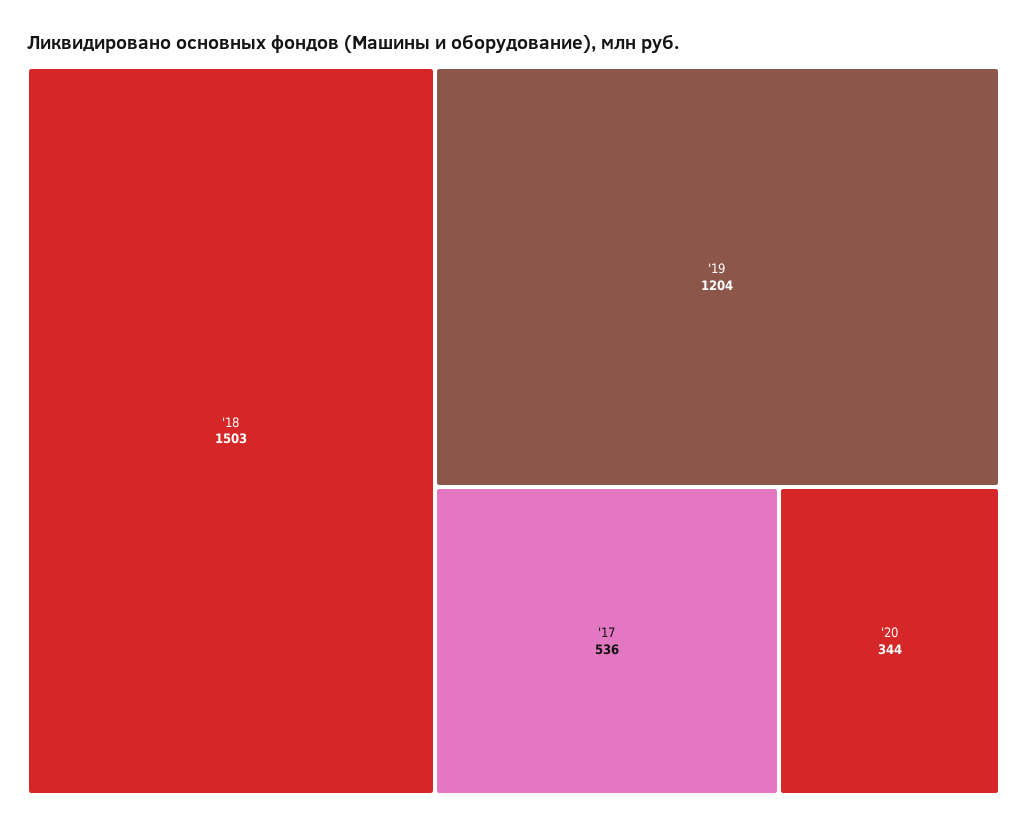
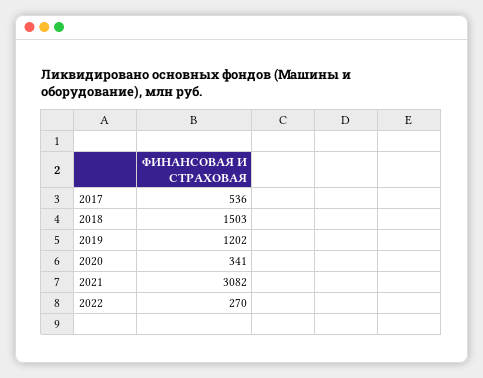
'19: 1204 -> 1202
'20: 344 -> 341
2021: none -> 3082
2022: none -> 270

